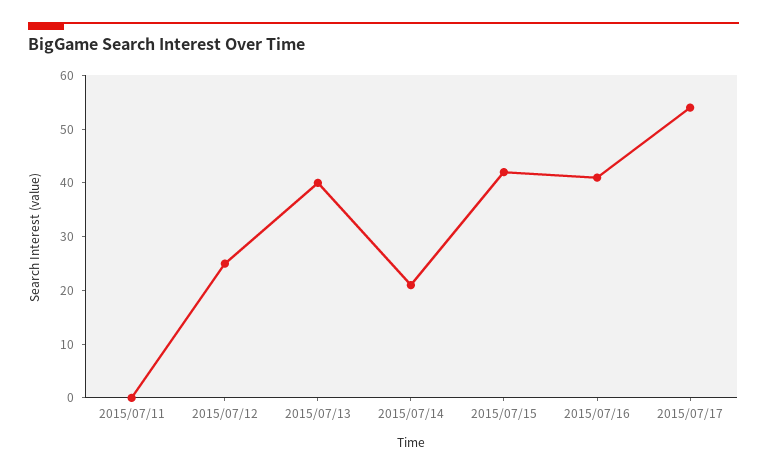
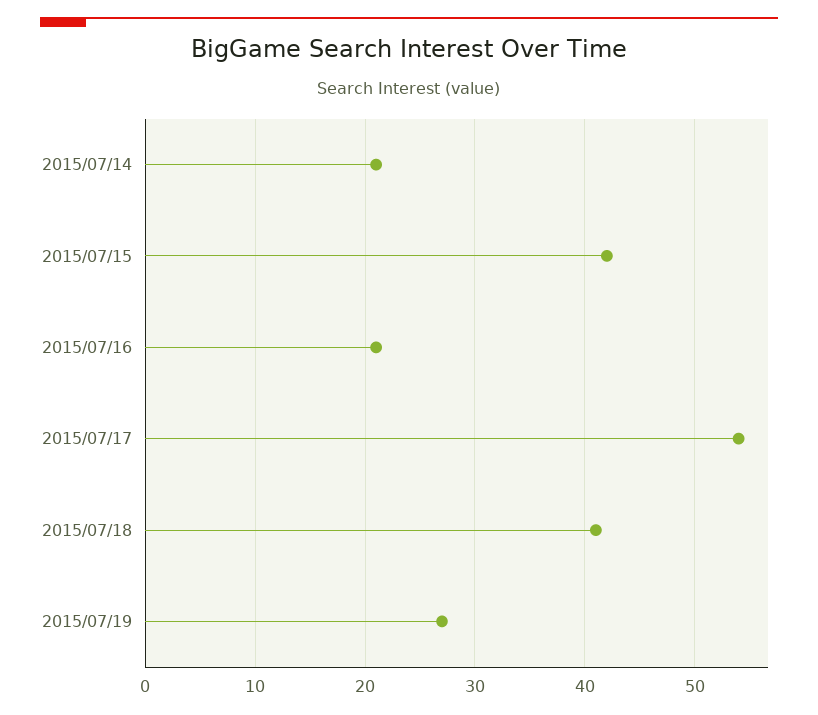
2015/07/11: 0 -> none
2015/07/12: 25 -> none
2015/07/13: 40 -> none
2015/07/16: 40 -> 21
2015/07/18: none -> 41
2015/07/19: none -> 27

